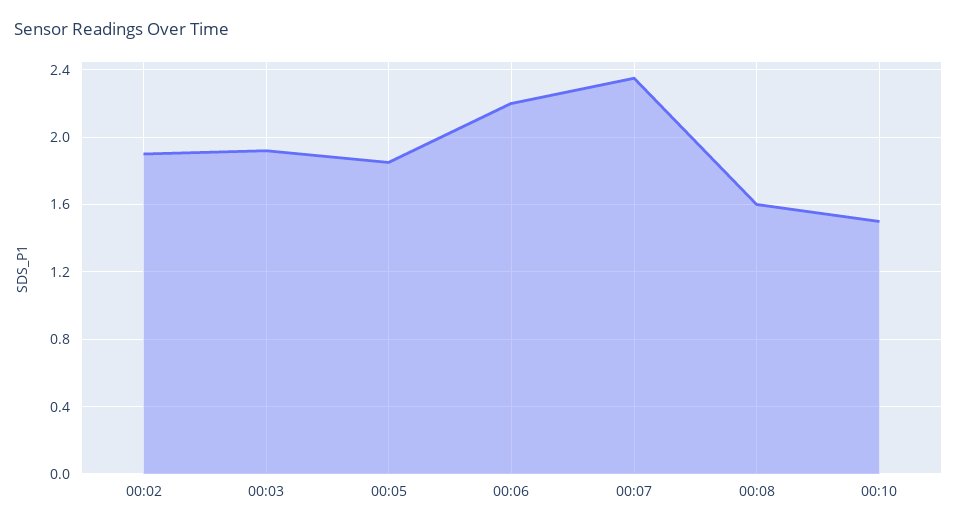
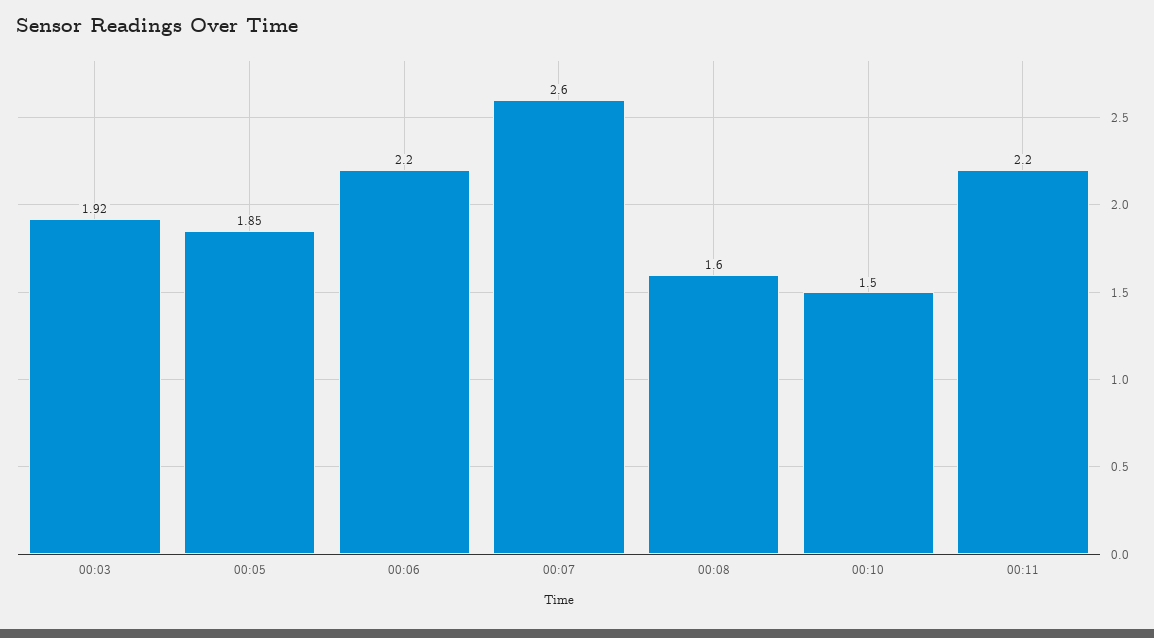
00:02: 1.9 -> none
00:07: 2.35 -> 2.6
00:11: none -> 2.2

